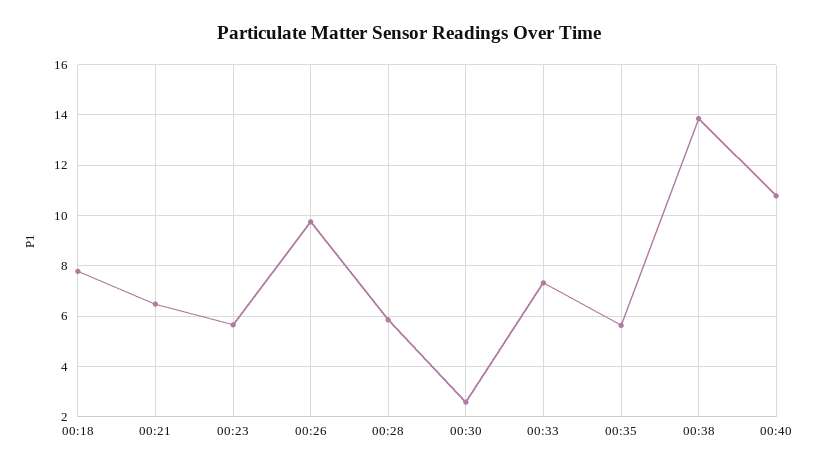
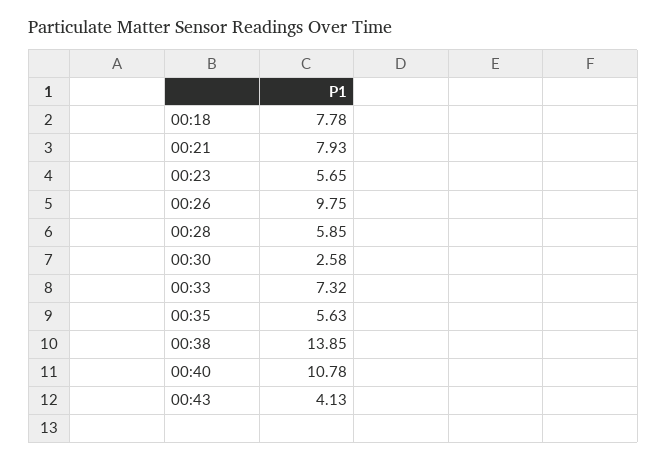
00:21: 6.5 -> 7.93
00:43: none -> 4.13

